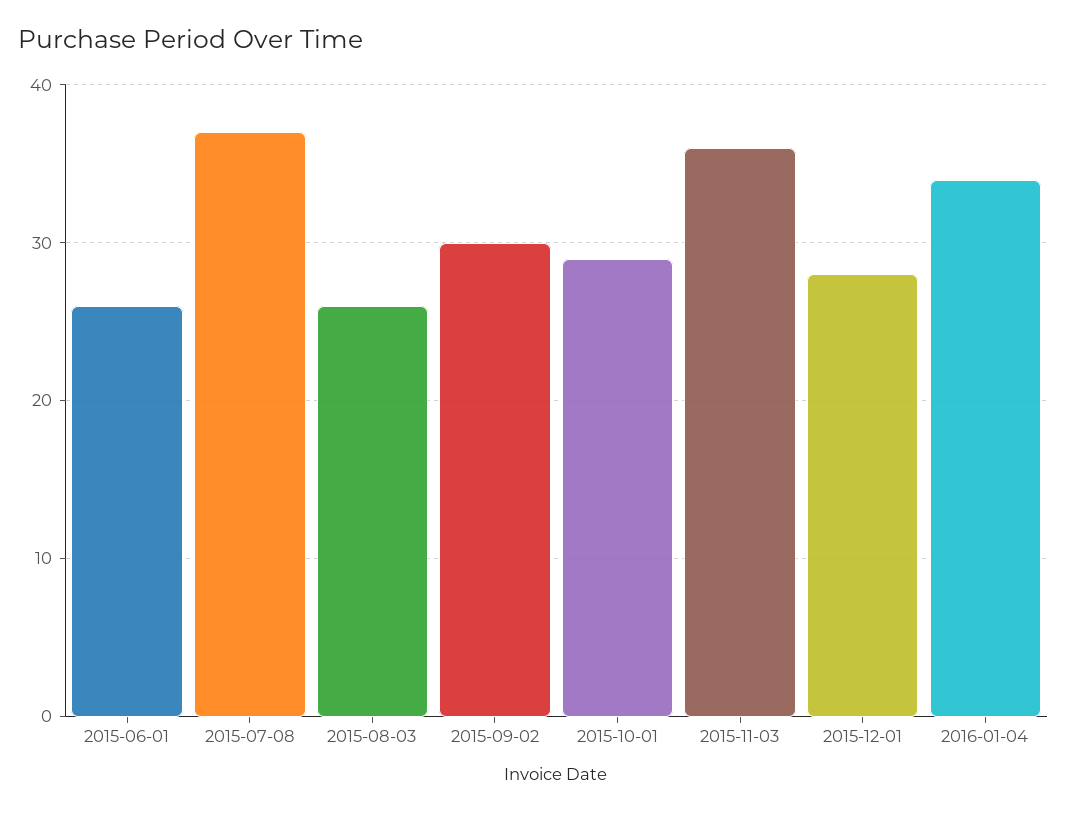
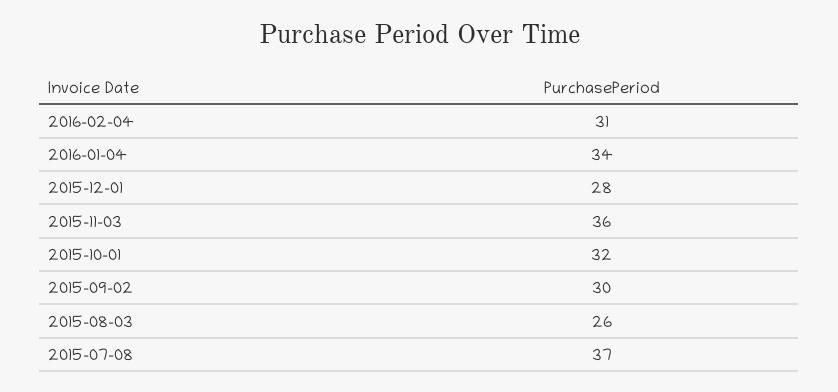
2015-06-01: 26 -> none
2015-10-01: 29 -> 32
2016-02-04: none -> 31

